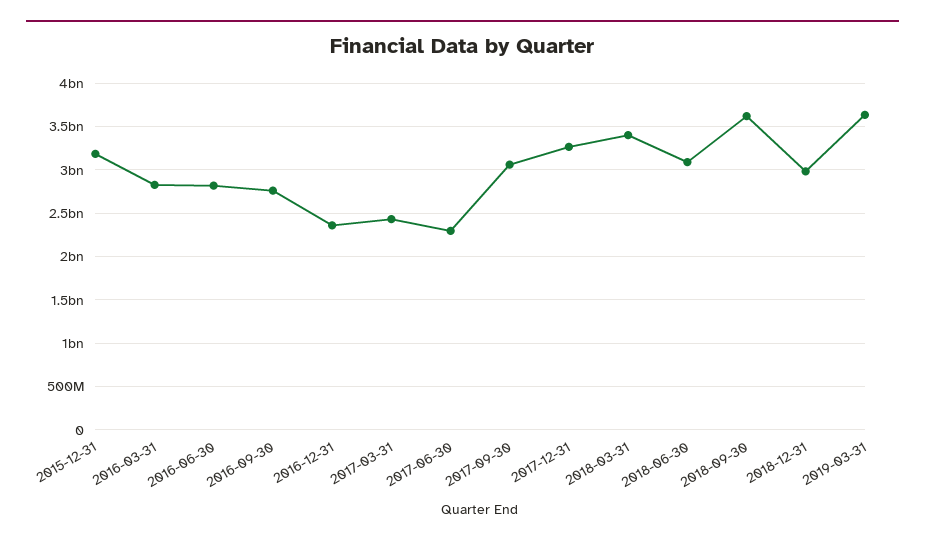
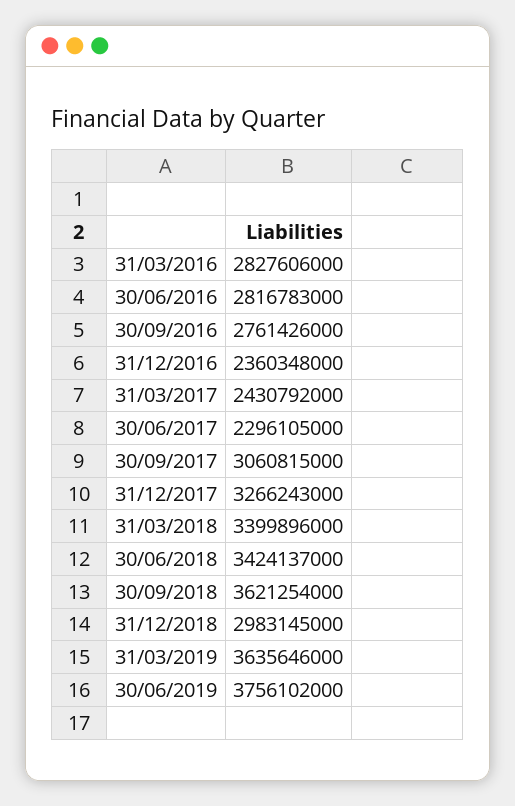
2015-12-31: 3200000000 -> none
2018-06-30: 3100000000 -> 3424137000
30/06/2019: none -> 3756102000

